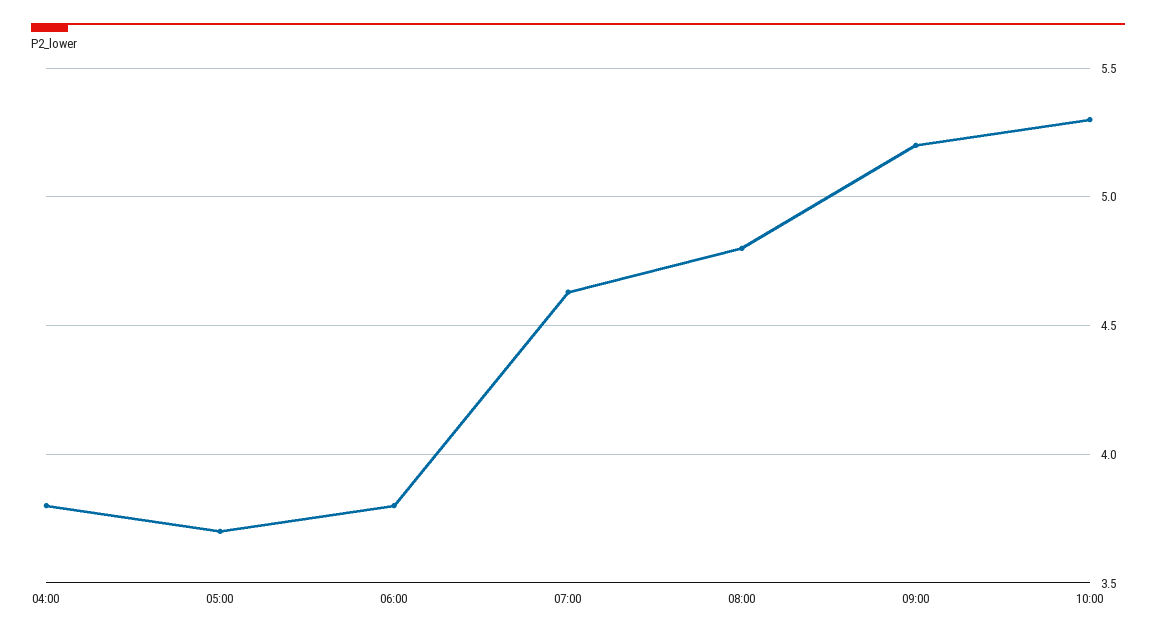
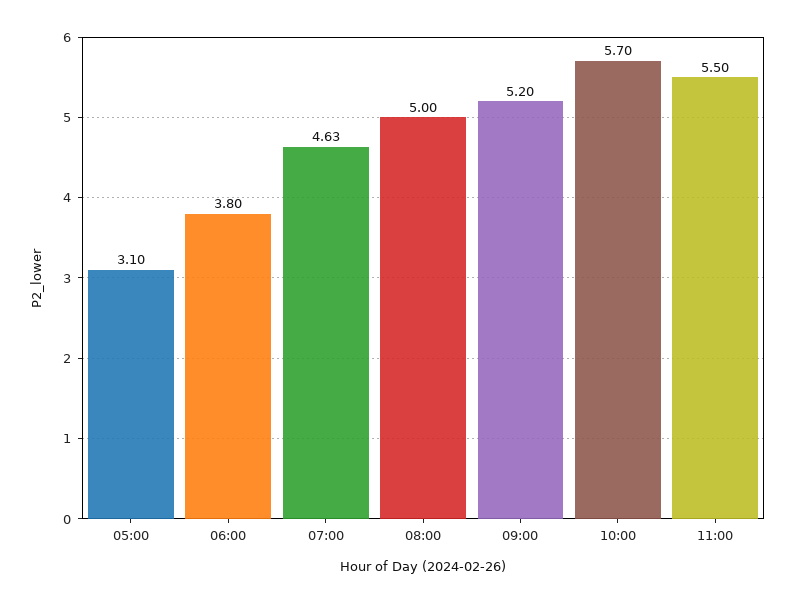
04:00: 3.8 -> none
05:00: 3.7 -> 3.1
08:00: 4.8 -> 5
10:00: 5.3 -> 5.7
11:00: none -> 5.5

